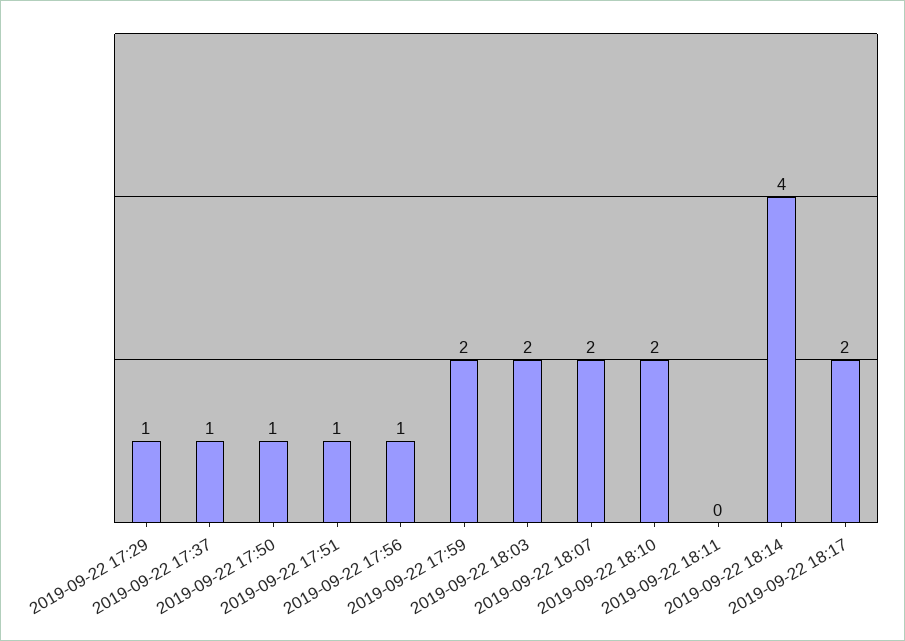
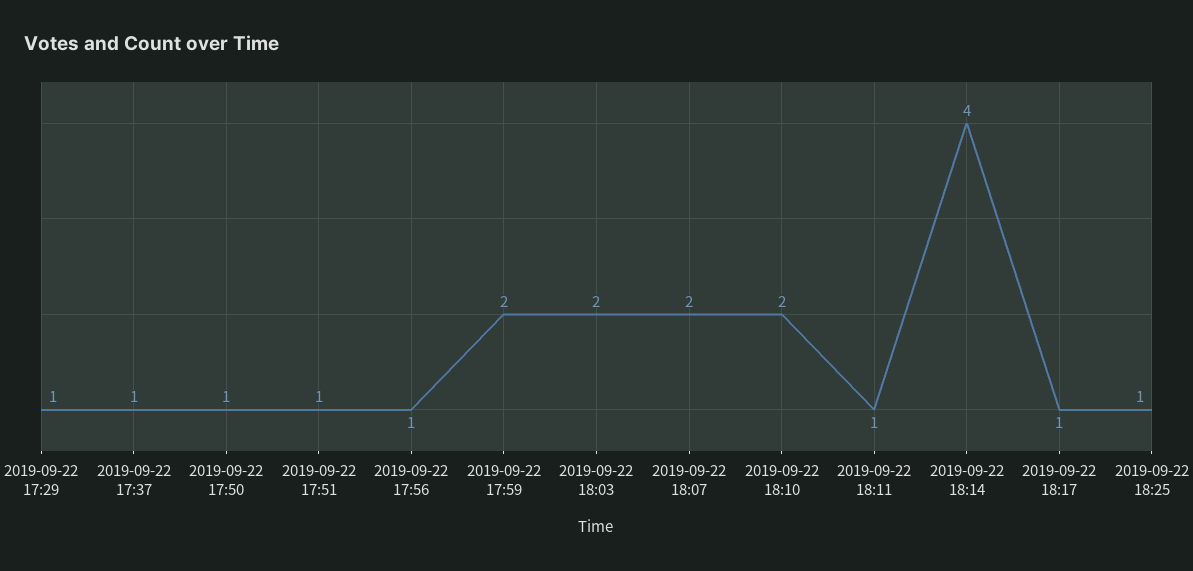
2019-09-22 18:11: 0 -> 1
2019-09-22 18:17: 2 -> 1
2019-09-22 18:25: none -> 1

